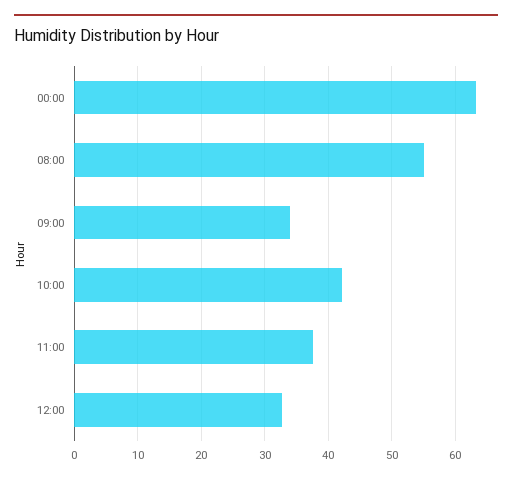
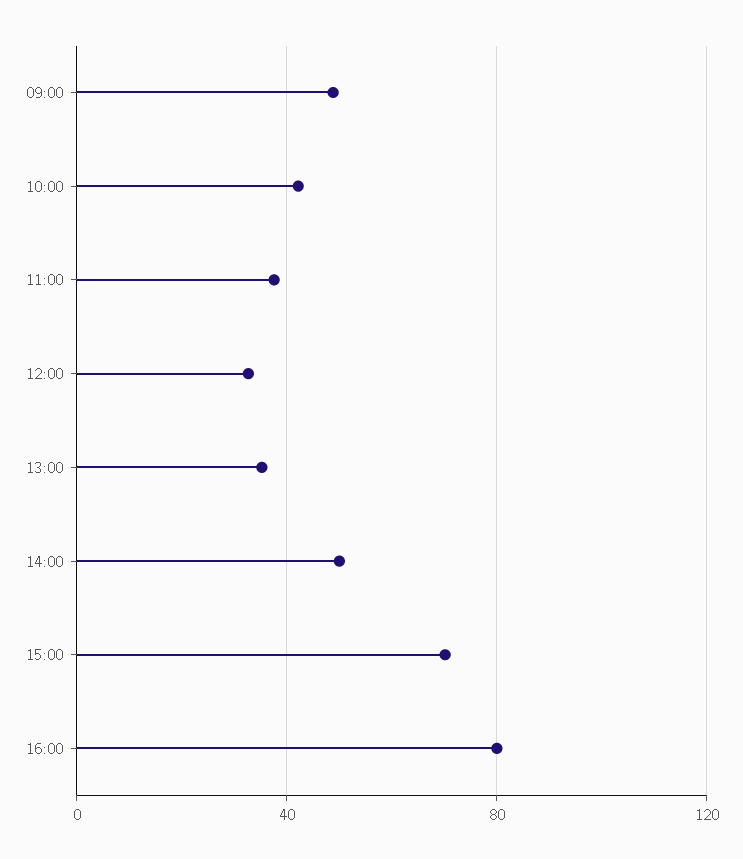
00:00: 63 -> none
08:00: 55 -> none
09:00: 34 -> 50
13:00: none -> 35
14:00: none -> 50
15:00: none -> 70
16:00: none -> 80

